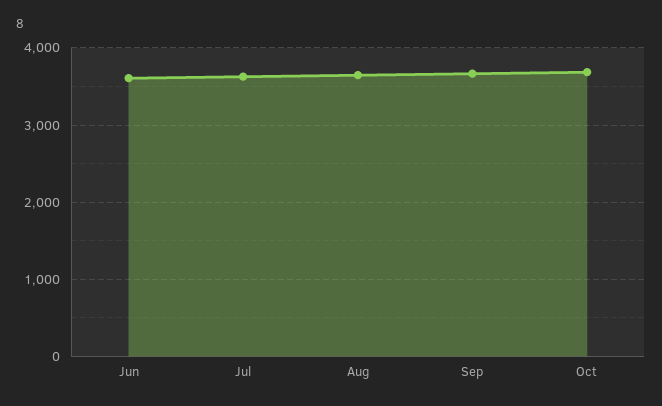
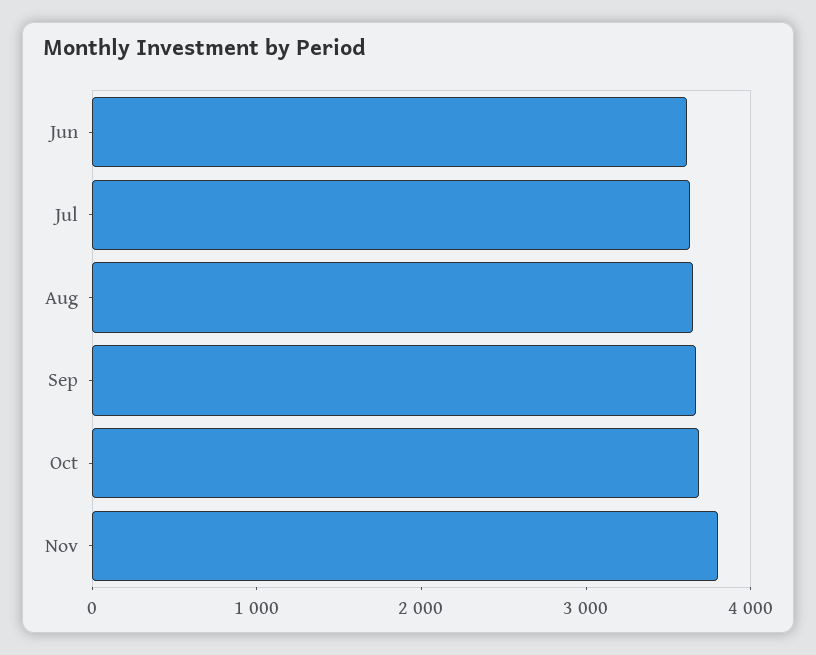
Nov: none -> 3800

